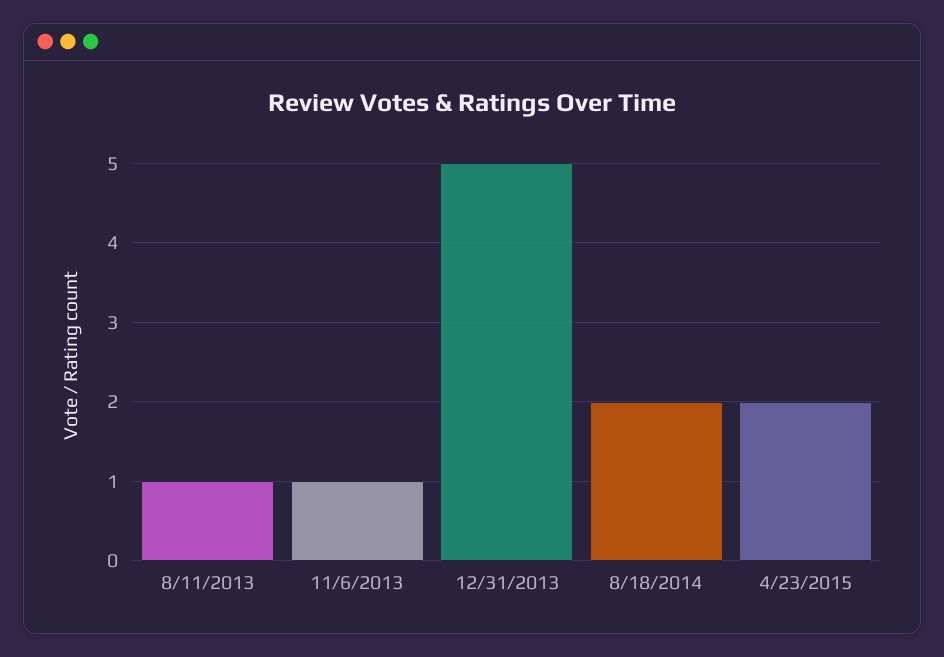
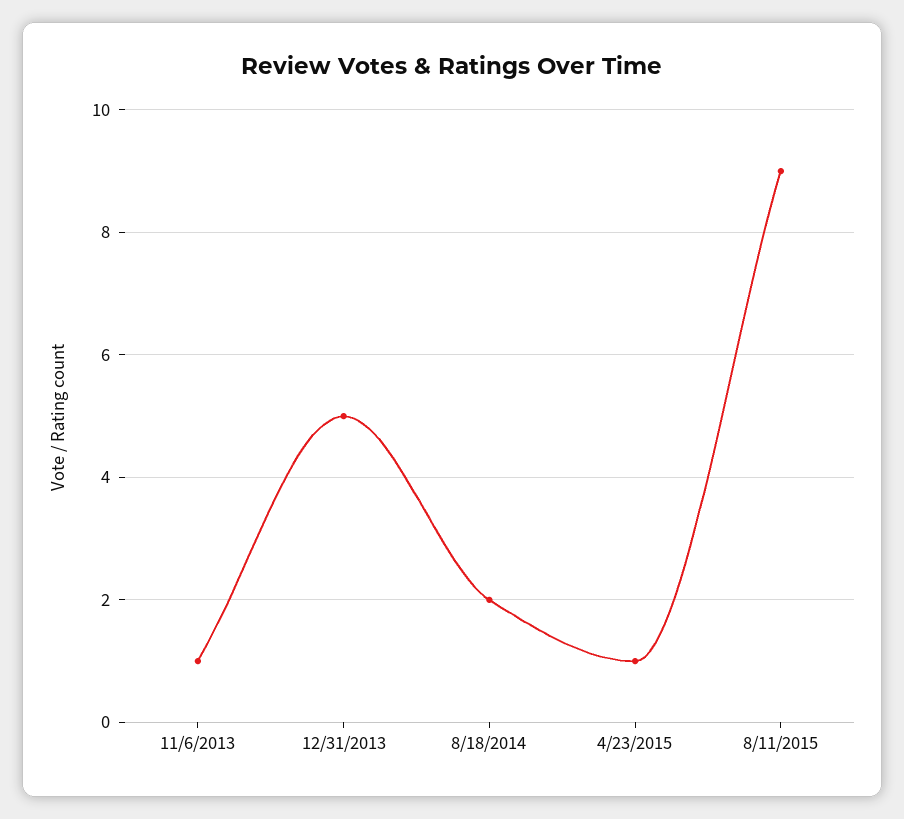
8/11/2013: 1 -> none
4/23/2015: 2 -> 1
8/11/2015: none -> 9

